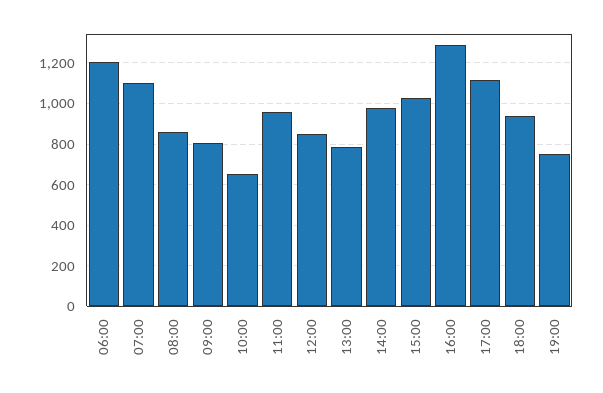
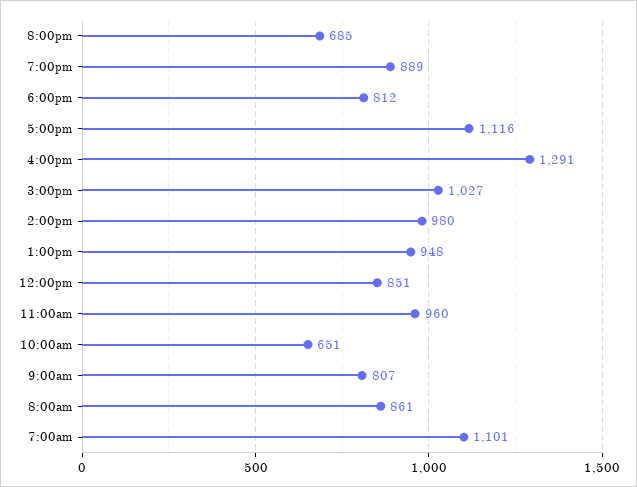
06:00: 1200 -> none
13:00: 800 -> 948
18:00: 950 -> 812
19:00: 750 -> 889
8:00pm: none -> 685

